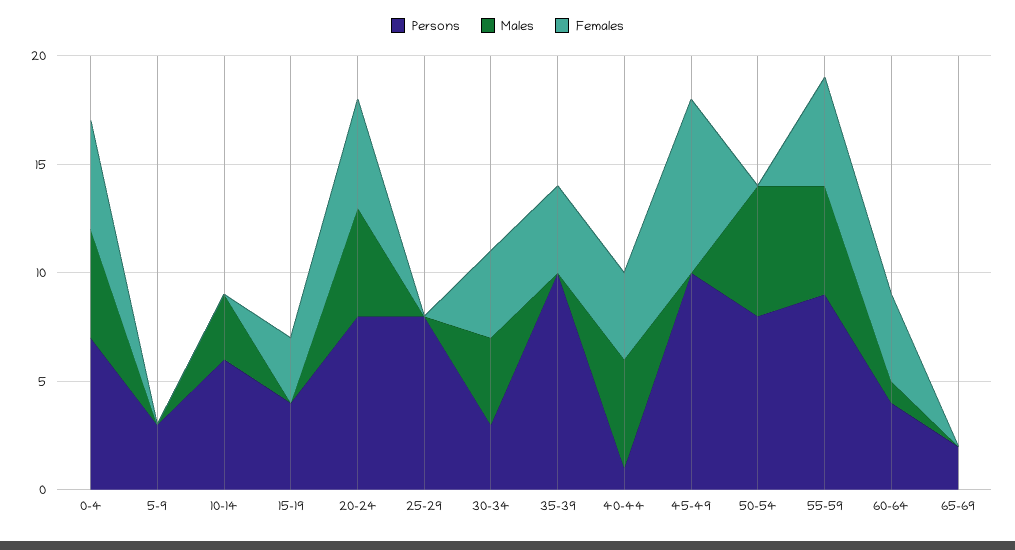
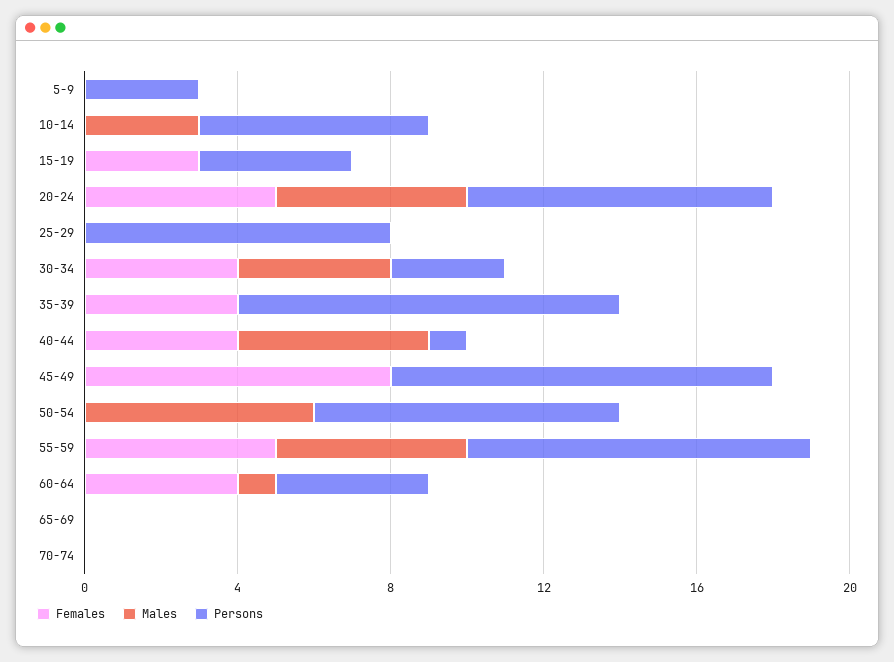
Persons, 0-4: 7 -> none
Males, 0-4: 5 -> none
Females, 0-4: 5 -> none
Persons, 65-69: 2 -> 0
Females, 70-74: none -> 0
Males, 70-74: none -> 0
Persons, 70-74: none -> 0

